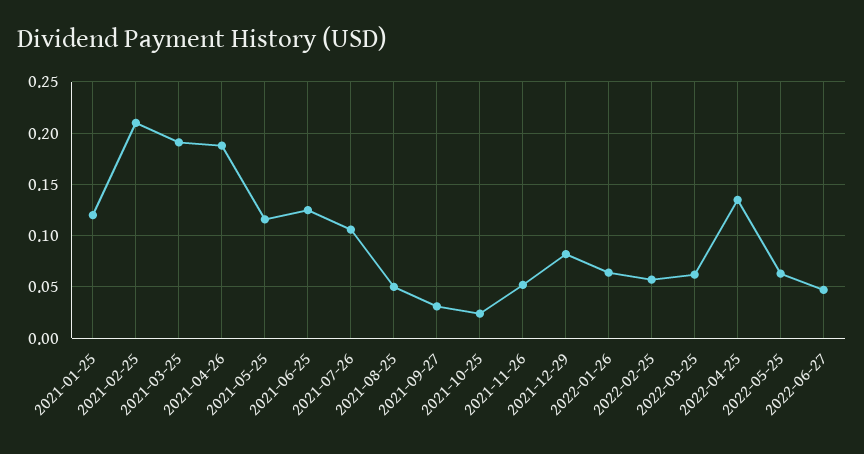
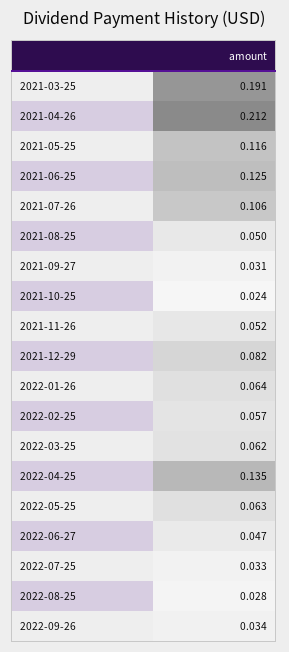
2021-01-25: 0.12 -> none
2021-02-25: 0.21 -> none
2021-04-26: 0.19 -> 0.212
2022-07-25: none -> 0.033
2022-08-25: none -> 0.028
2022-09-26: none -> 0.034

